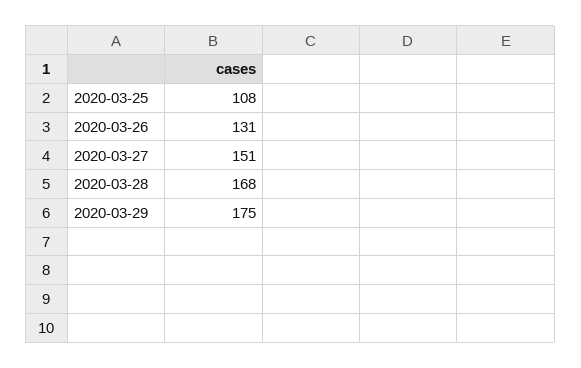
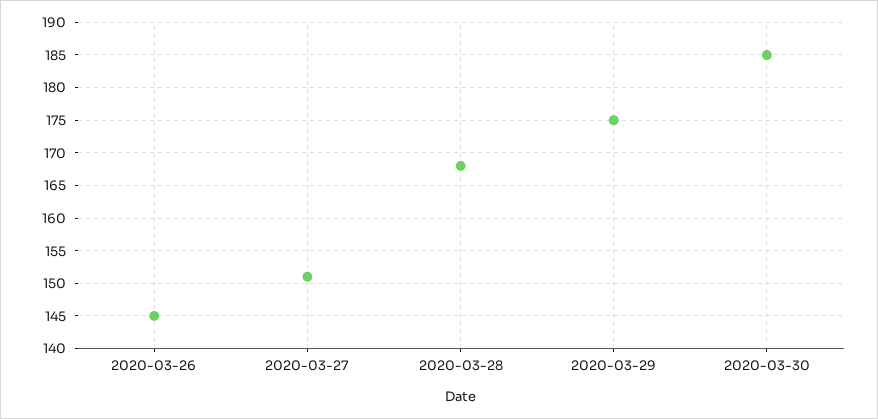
2020-03-25: 108 -> none
2020-03-26: 131 -> 145
2020-03-30: none -> 185

